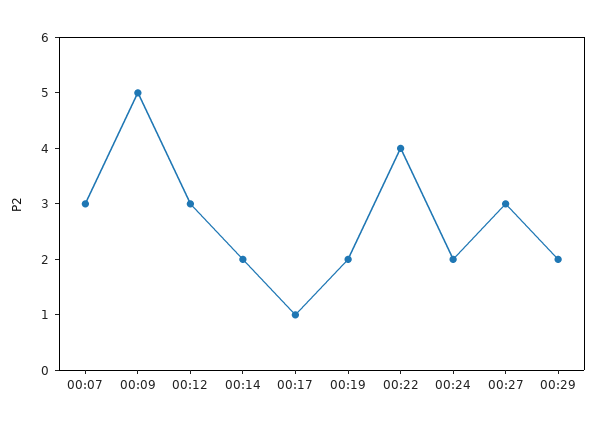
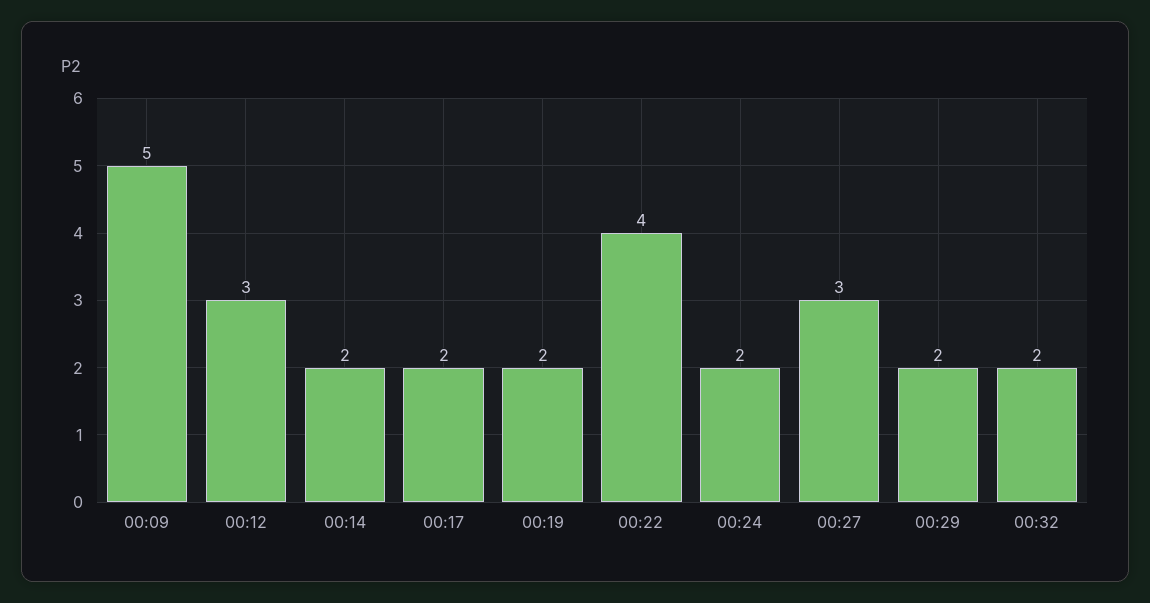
00:07: 3 -> none
00:17: 1 -> 2
00:32: none -> 2

